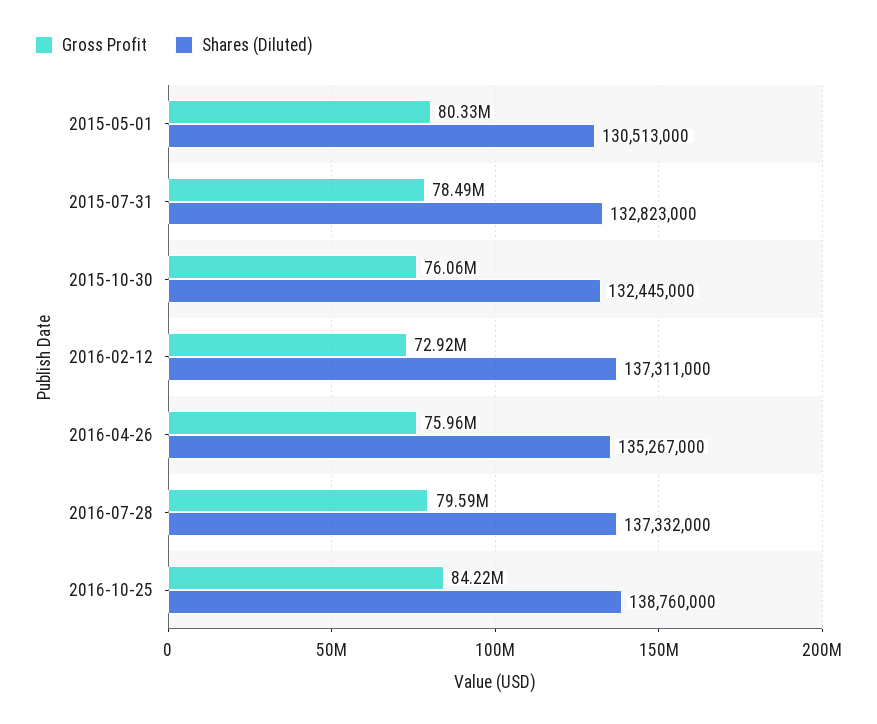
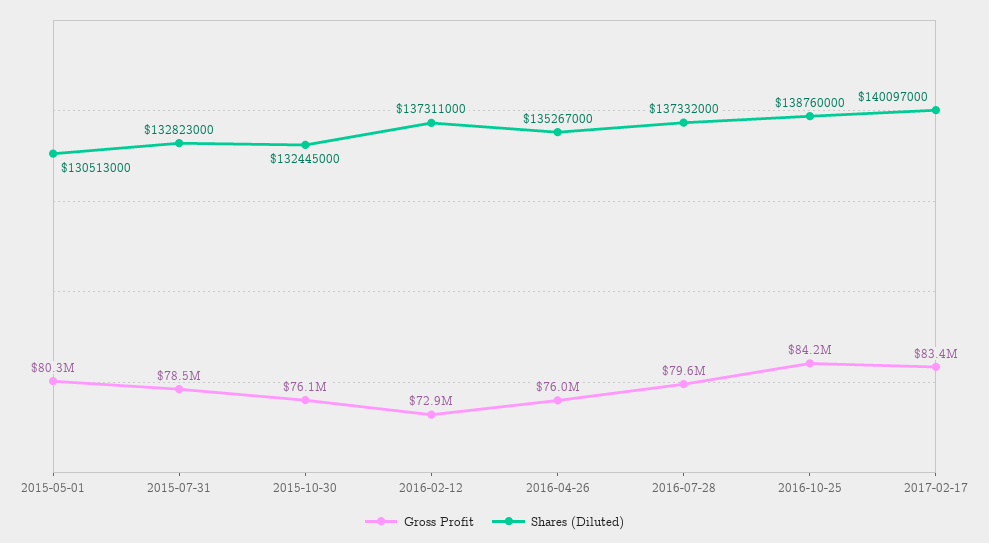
Gross Profit, 2017-02-17: none -> 83400000
Shares (Diluted), 2017-02-17: none -> 140097000

